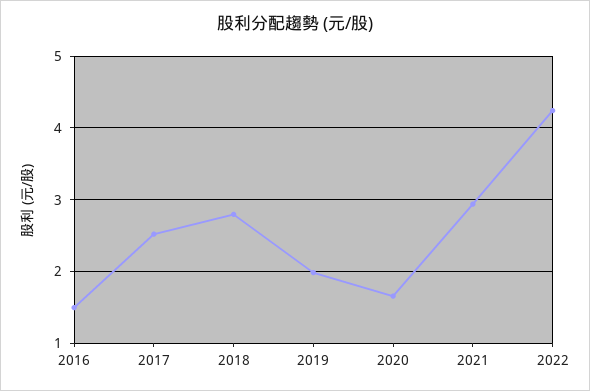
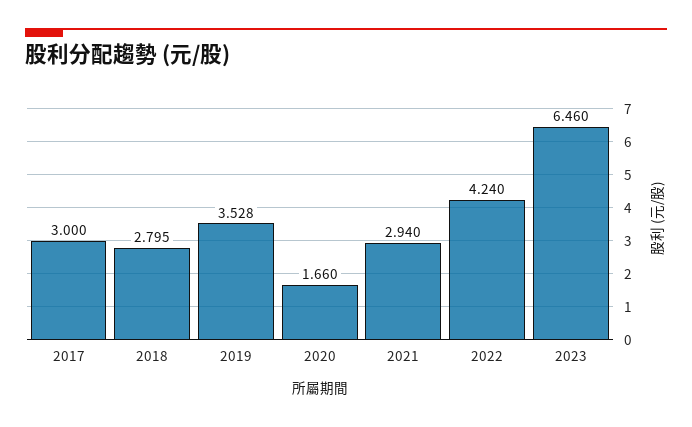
2016: 1.5 -> none
2017: 2.5 -> 3
2019: 2 -> 3.528
2023: none -> 6.46

